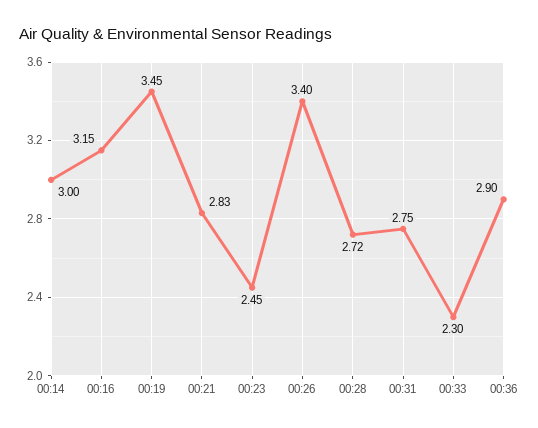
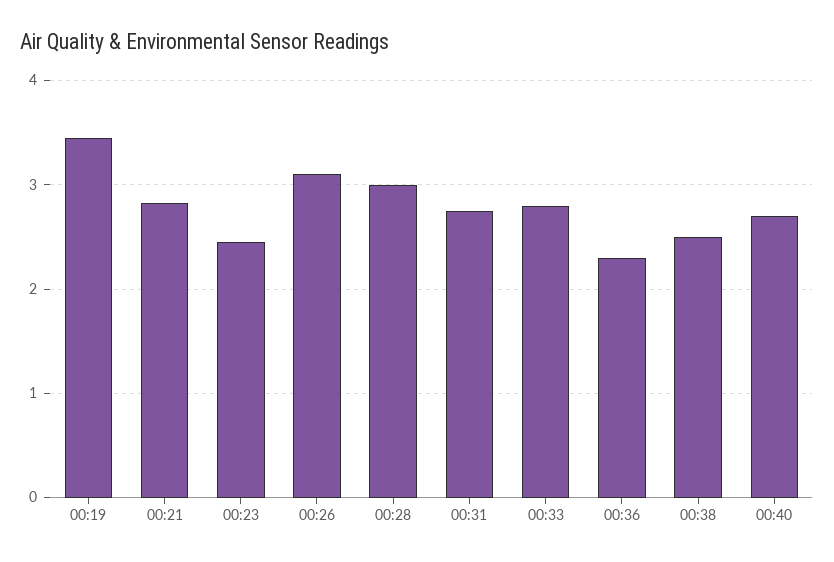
00:14: 3 -> none
00:16: 3.15 -> none
00:26: 3.4 -> 3.1
00:28: 2.72 -> 3
00:33: 2.3 -> 2.8
00:36: 2.9 -> 2.3
00:38: none -> 2.5
00:40: none -> 2.7

